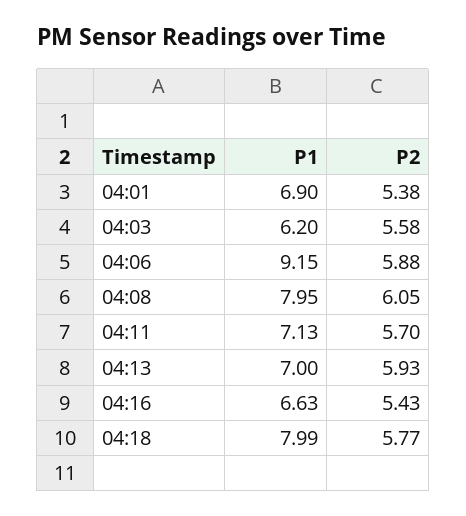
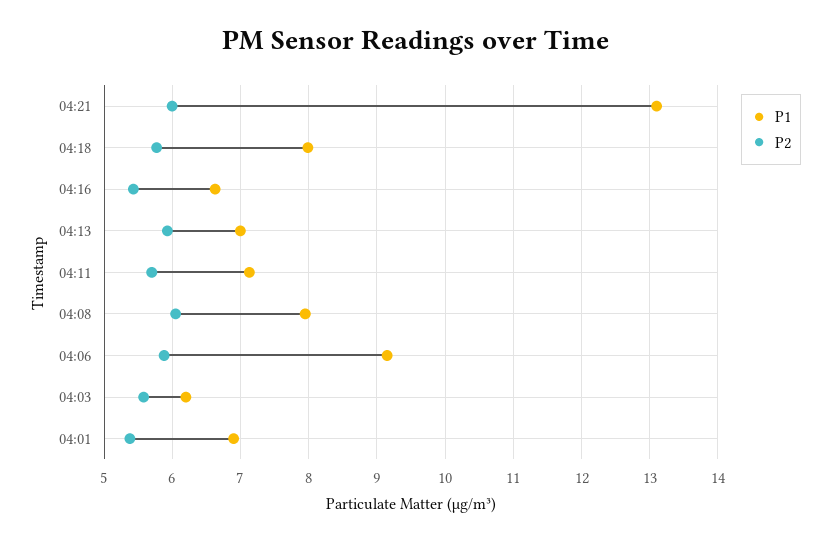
P1, 04:21: none -> 13.1
P2, 04:21: none -> 6

